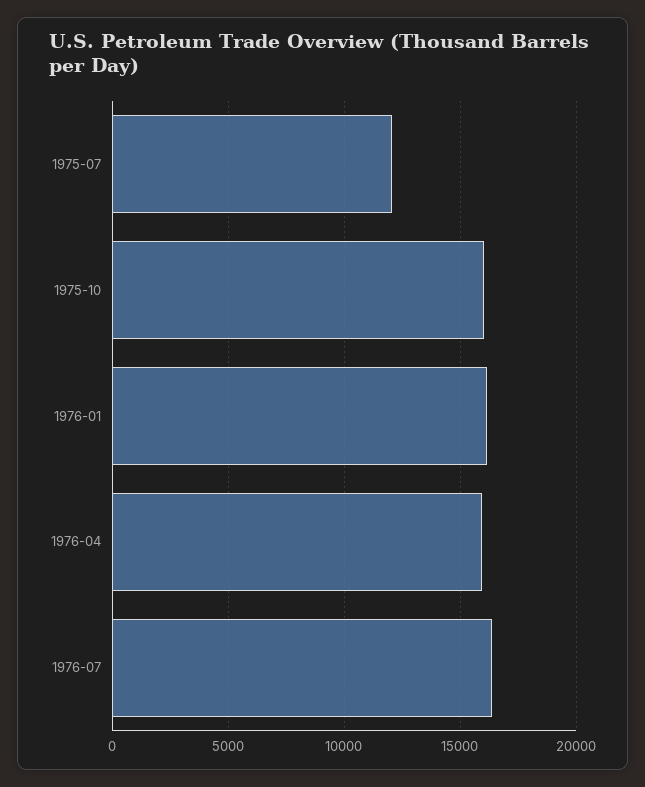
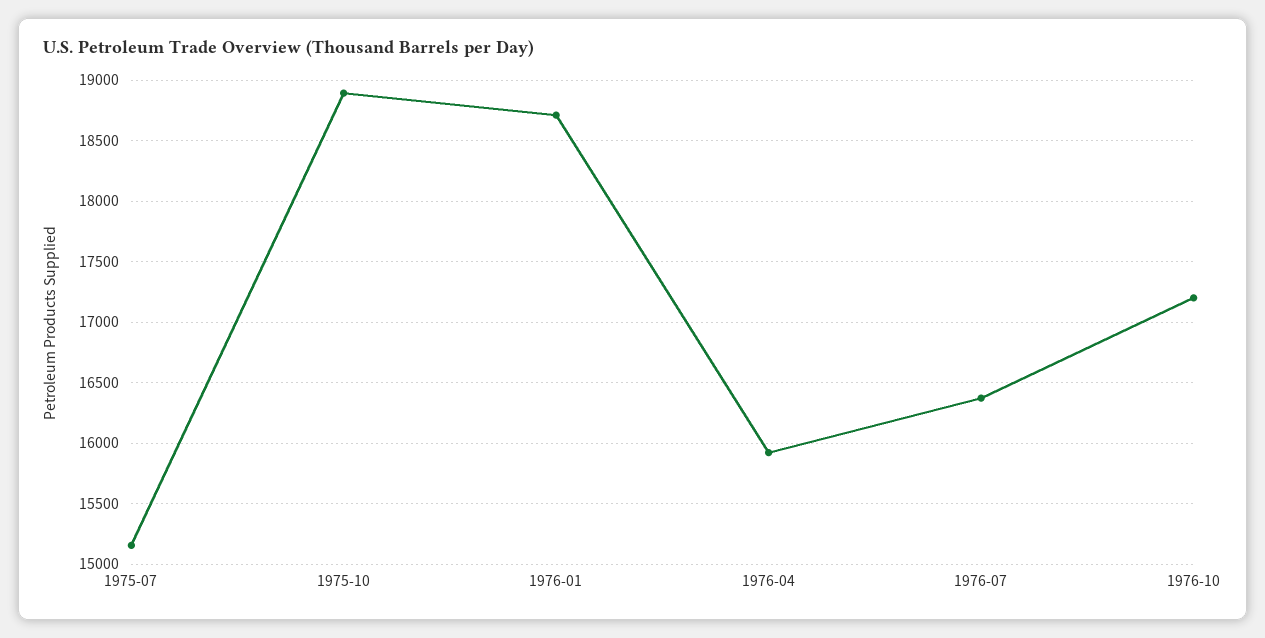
1975-07: 12000 -> 15150
1975-10: 16000 -> 18900
1976-01: 16000 -> 18700
1976-10: none -> 17200

